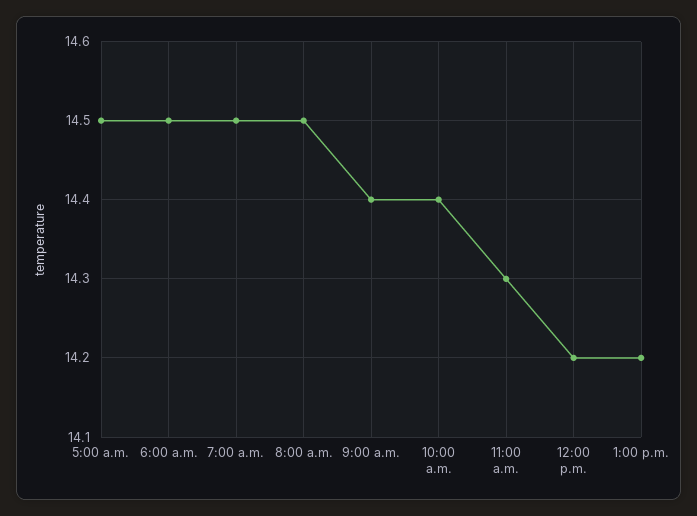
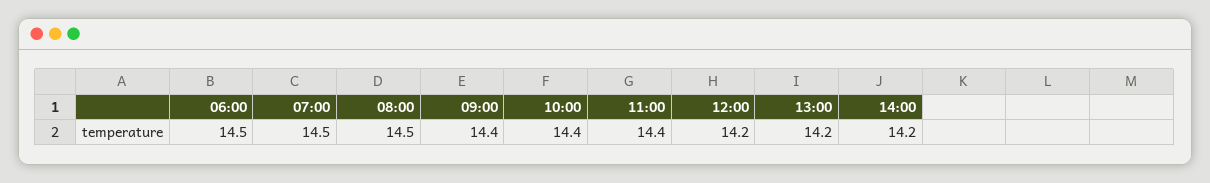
5:00 a.m.: 14.5 -> none
11:00 a.m.: 14.3 -> 14.4
14:00: none -> 14.2

